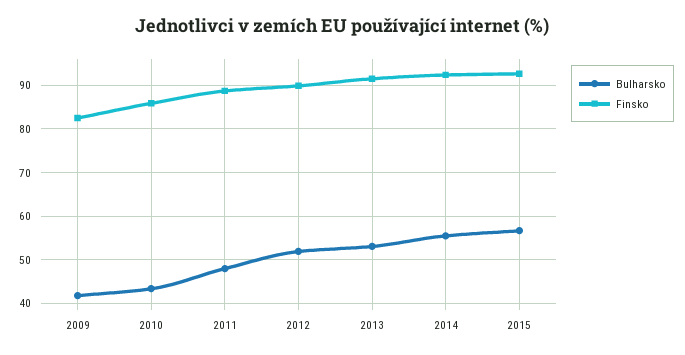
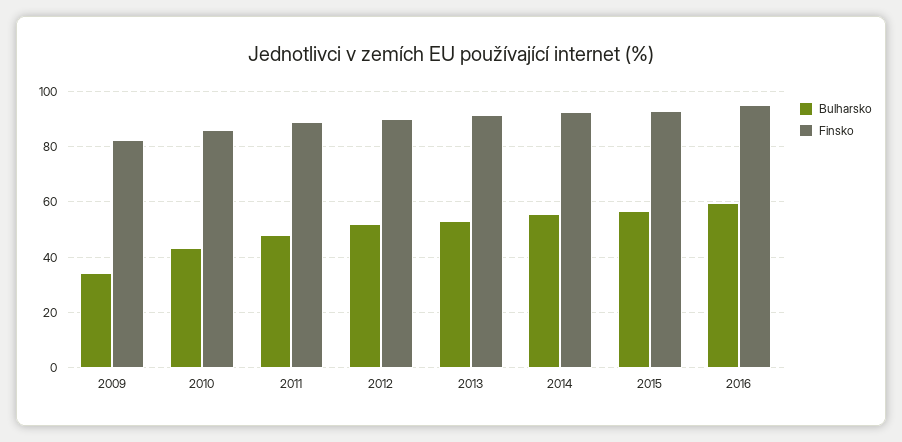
Bulharsko, 2009: 42 -> 35
Bulharsko, 2016: none -> 60
Finsko, 2016: none -> 95

